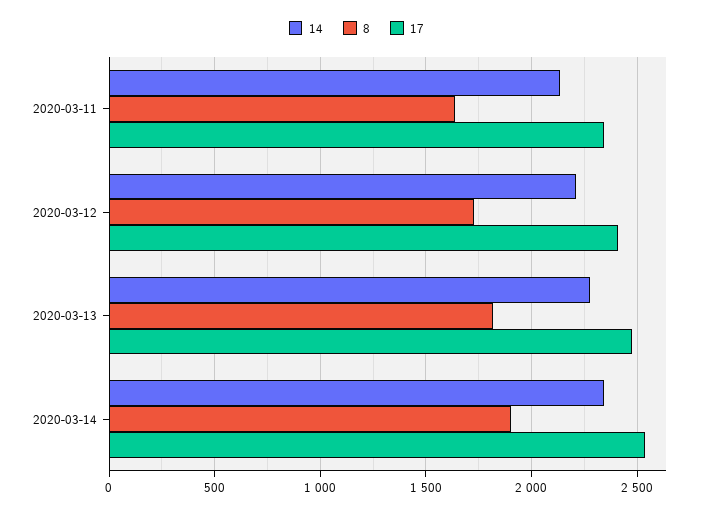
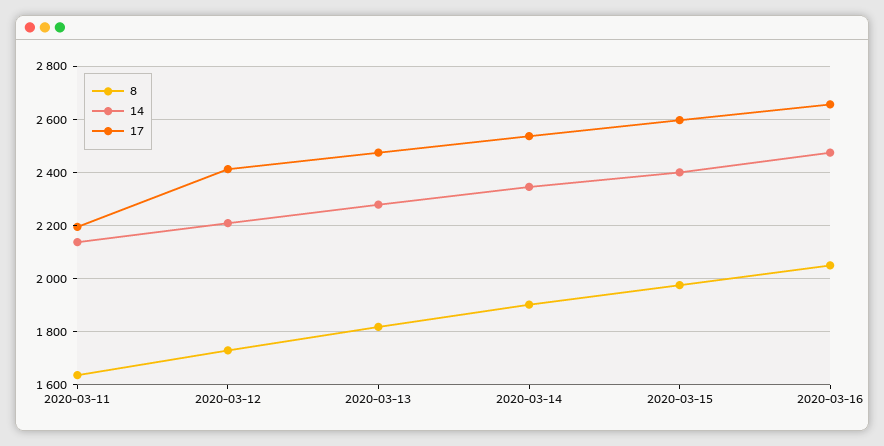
17, 2020-03-11: 2350 -> 2200
8, 2020-03-15: none -> 1975
14, 2020-03-15: none -> 2400
17, 2020-03-15: none -> 2600
8, 2020-03-16: none -> 2050
14, 2020-03-16: none -> 2475
17, 2020-03-16: none -> 2650

